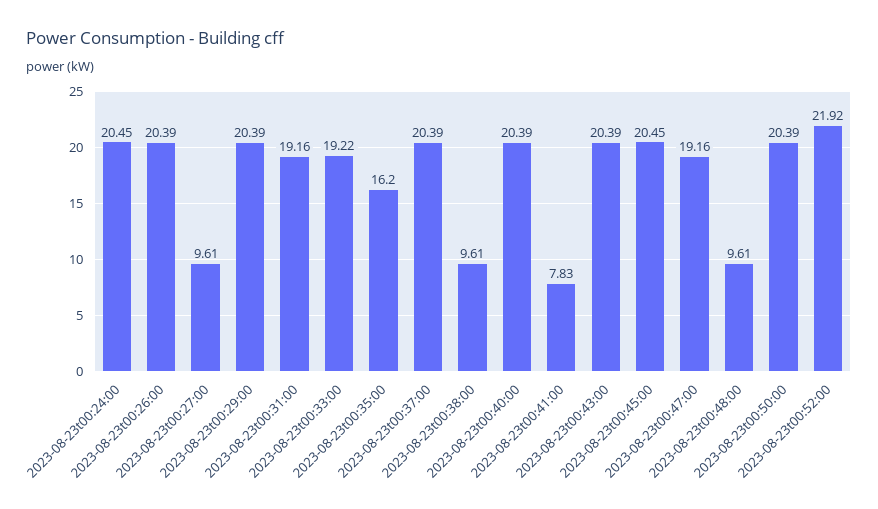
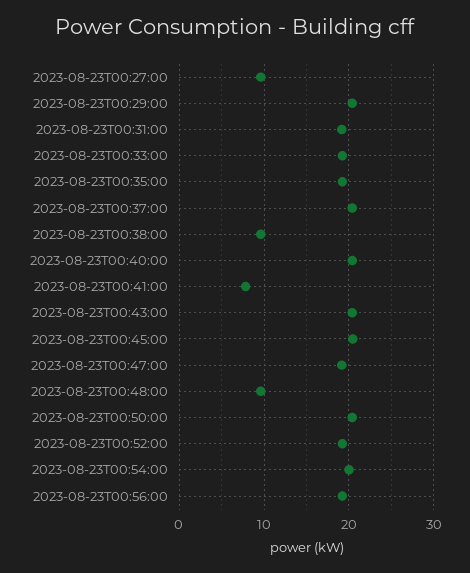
2023-08-23t00:24:00: 20.45 -> none
2023-08-23t00:26:00: 20.39 -> none
2023-08-23t00:35:00: 16.2 -> 19
2023-08-23t00:52:00: 21.92 -> 19
2023-08-23T00:54:00: none -> 20
2023-08-23T00:56:00: none -> 19

